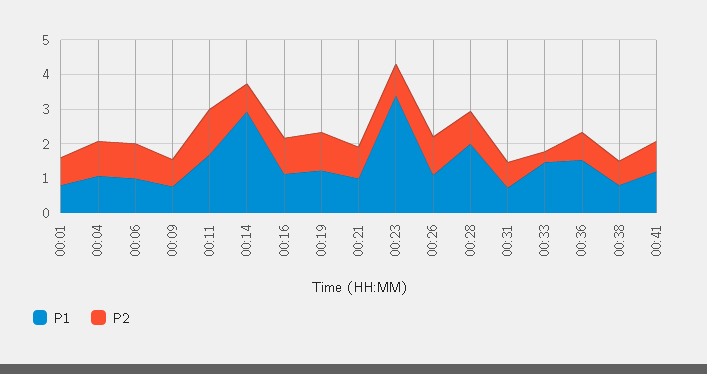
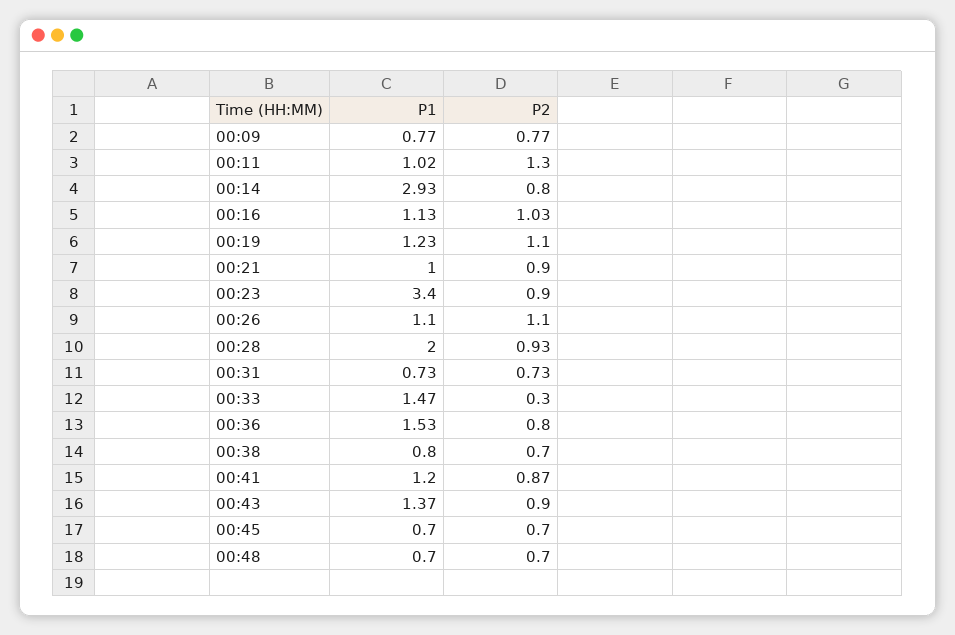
P1, 00:01: 0.75 -> none
P2, 00:01: 0.75 -> none
P1, 00:04: 1 -> none
P2, 00:04: 1 -> none
P1, 00:06: 1 -> none
P2, 00:06: 1 -> none
P1, 00:11: 1.75 -> 1.02
P1, 00:43: none -> 1.37
P2, 00:43: none -> 0.9
P1, 00:45: none -> 0.7
P2, 00:45: none -> 0.7
P1, 00:48: none -> 0.7
P2, 00:48: none -> 0.7

